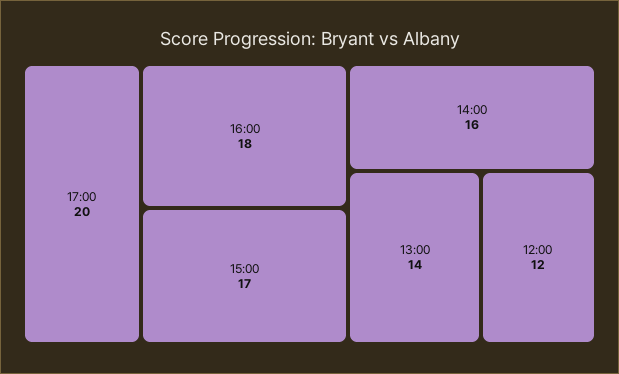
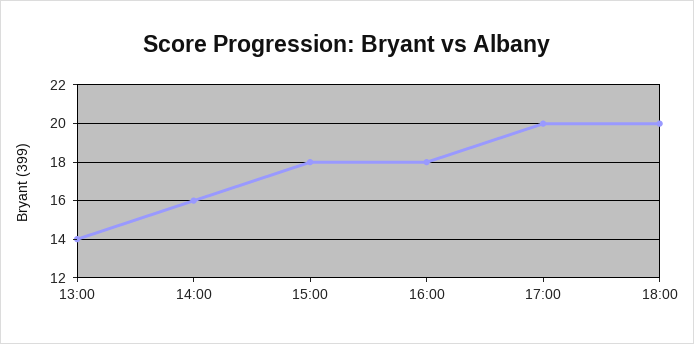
15:00: 17 -> 18
12:00: 12 -> none
18:00: none -> 20

